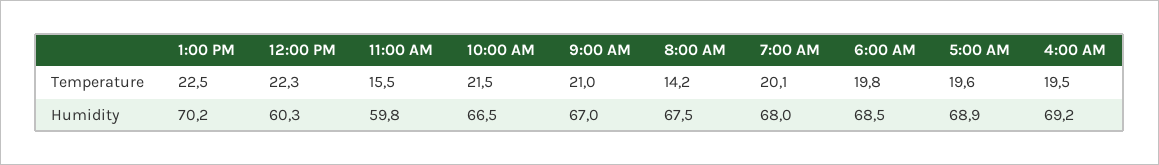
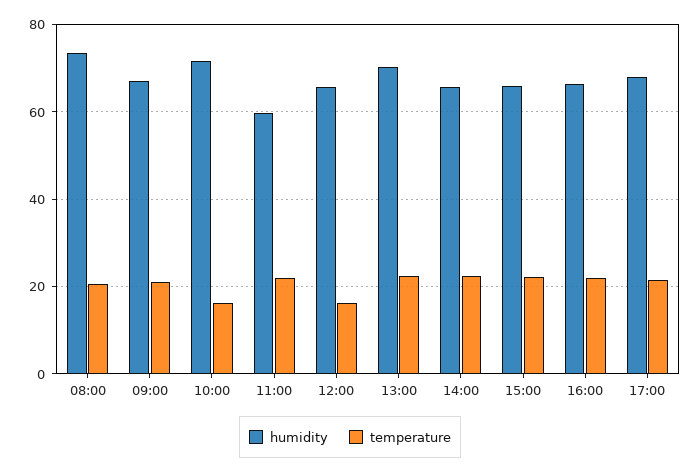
Temperature, 12:00 PM: 22.3 -> 16
Temperature, 11:00 AM: 15.5 -> 22
Temperature, 10:00 AM: 21.5 -> 16
Temperature, 8:00 AM: 14.2 -> 20
Temperature, 7:00 AM: 20.1 -> none
Temperature, 6:00 AM: 19.8 -> none
Temperature, 5:00 AM: 19.6 -> none
Temperature, 4:00 AM: 19.5 -> none
Humidity, 12:00 PM: 60.3 -> 66
Humidity, 10:00 AM: 66.5 -> 72
Humidity, 8:00 AM: 67.5 -> 74
Humidity, 7:00 AM: 68 -> none
Humidity, 6:00 AM: 68.5 -> none
Humidity, 5:00 AM: 68.9 -> none
Humidity, 4:00 AM: 69.2 -> none
Humidity, 14:00: none -> 66
Temperature, 14:00: none -> 22
Humidity, 15:00: none -> 66
Temperature, 15:00: none -> 22
Humidity, 16:00: none -> 66
Temperature, 16:00: none -> 22
Humidity, 17:00: none -> 68
Temperature, 17:00: none -> 22

